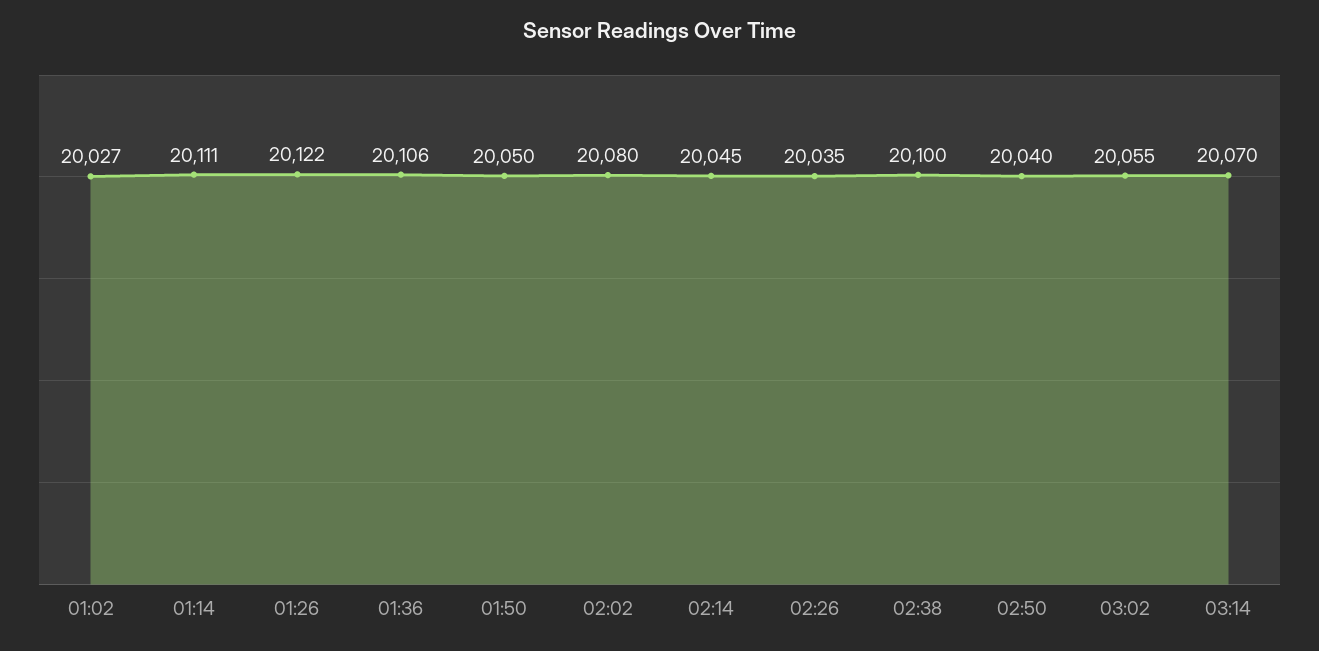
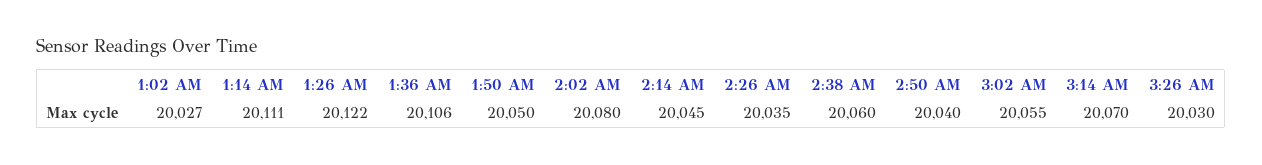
02:38: 20100 -> 20060
3:26 AM: none -> 20030

